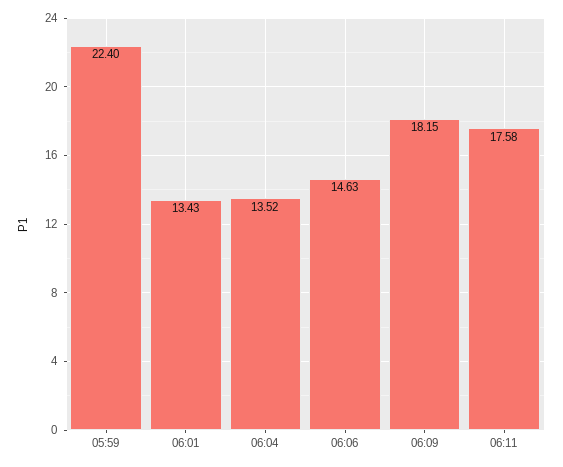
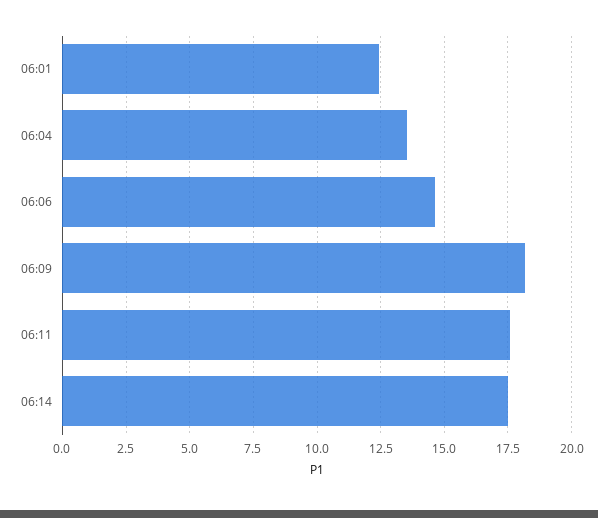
05:59: 22.4 -> none
06:01: 13.43 -> 12.5
06:14: none -> 17.5

